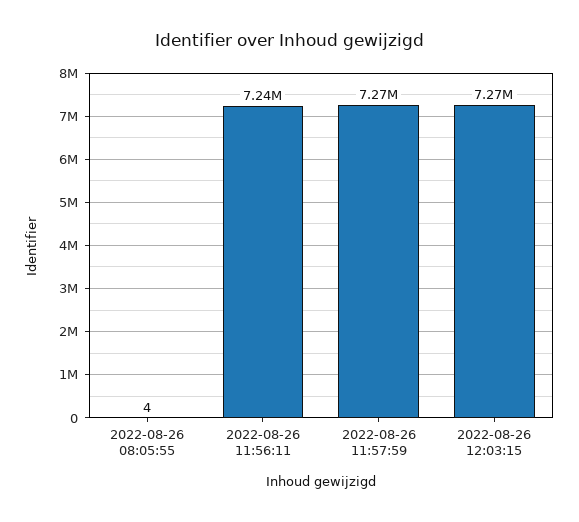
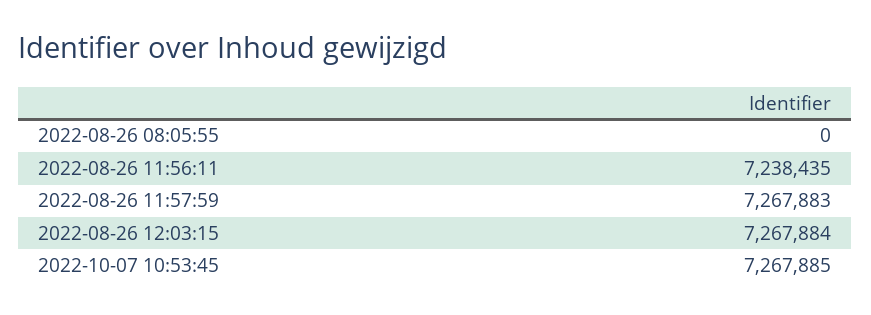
2022-08-26 08:05:55: 4 -> 0
2022-10-07 10:53:45: none -> 7267885

